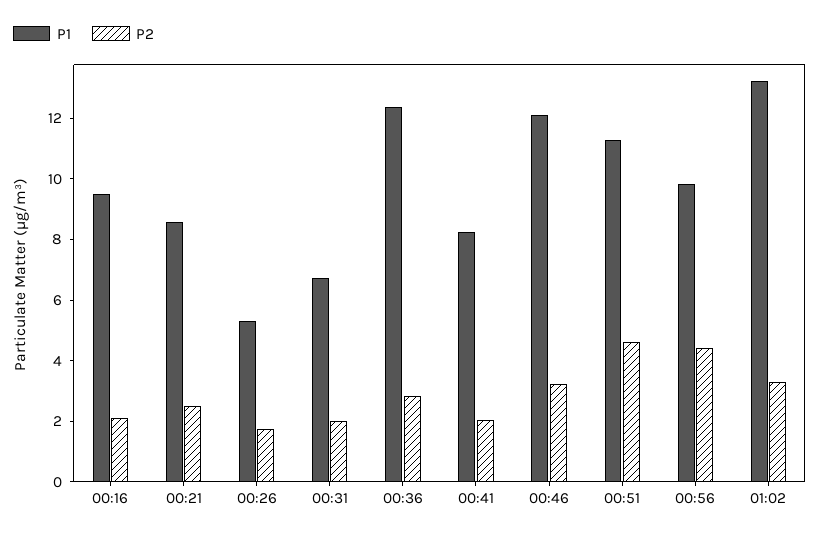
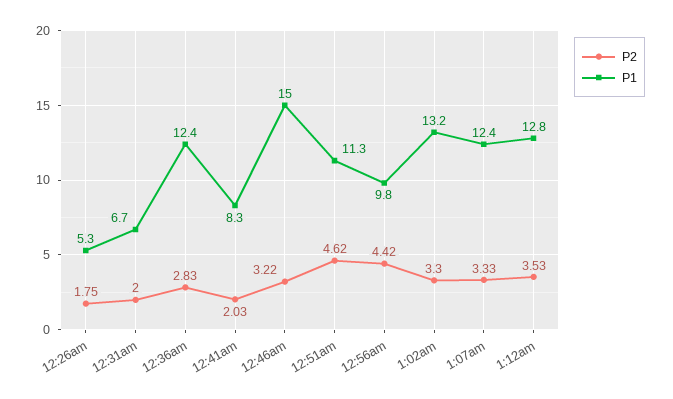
P1, 00:16: 9.5 -> none
P2, 00:16: 2 -> none
P1, 00:21: 8.5 -> none
P2, 00:21: 2.5 -> none
P1, 00:46: 12 -> 15
P2, 1:07am: none -> 3.33
P1, 1:07am: none -> 12.4
P2, 1:12am: none -> 3.53
P1, 1:12am: none -> 12.8

